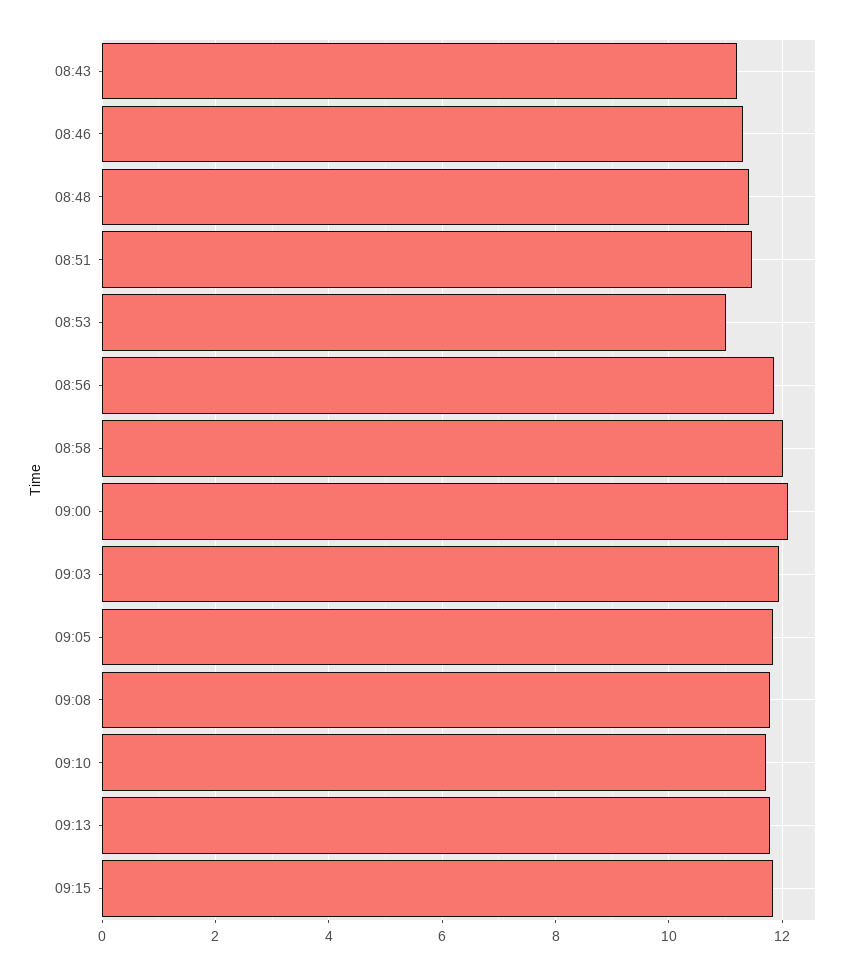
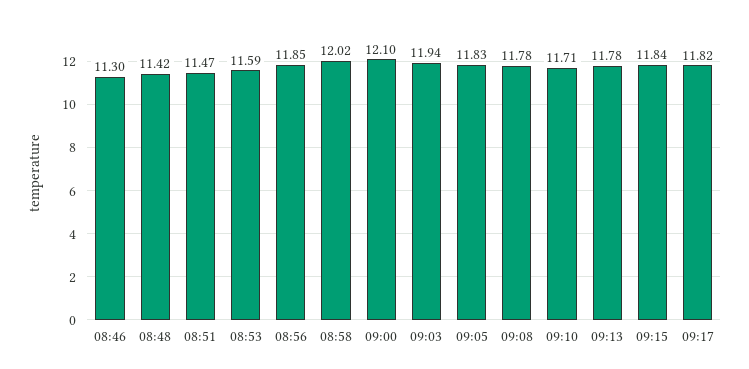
08:43: 11.2 -> none
08:53: 11 -> 11.59
09:17: none -> 11.82

